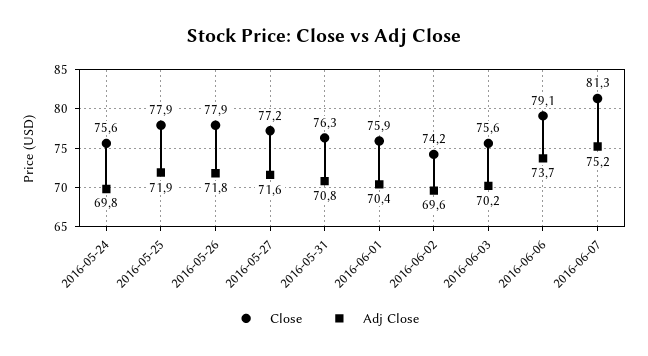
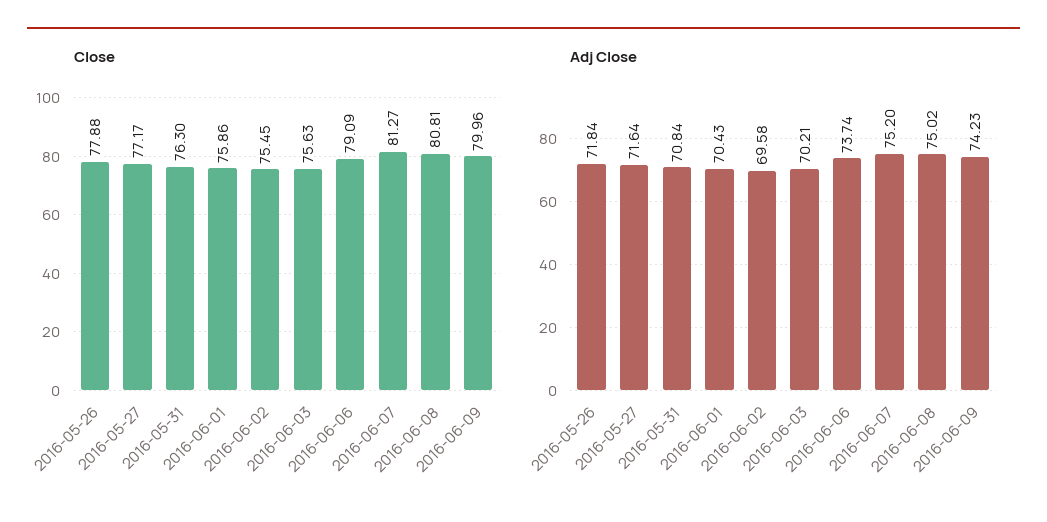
Close, 2016-05-24: 75.6 -> none
Adj Close, 2016-05-24: 69.8 -> none
Close, 2016-05-25: 77.9 -> none
Adj Close, 2016-05-25: 71.9 -> none
Close, 2016-06-02: 74.2 -> 75.45
Close, 2016-06-08: none -> 80.81
Close, 2016-06-09: none -> 79.96
Adj Close, 2016-06-08: none -> 75.02
Adj Close, 2016-06-09: none -> 74.23

